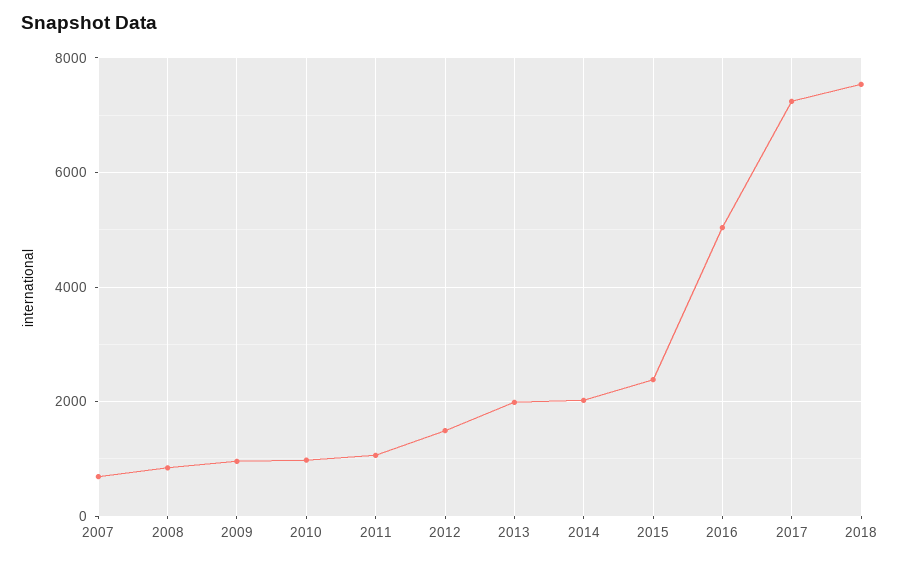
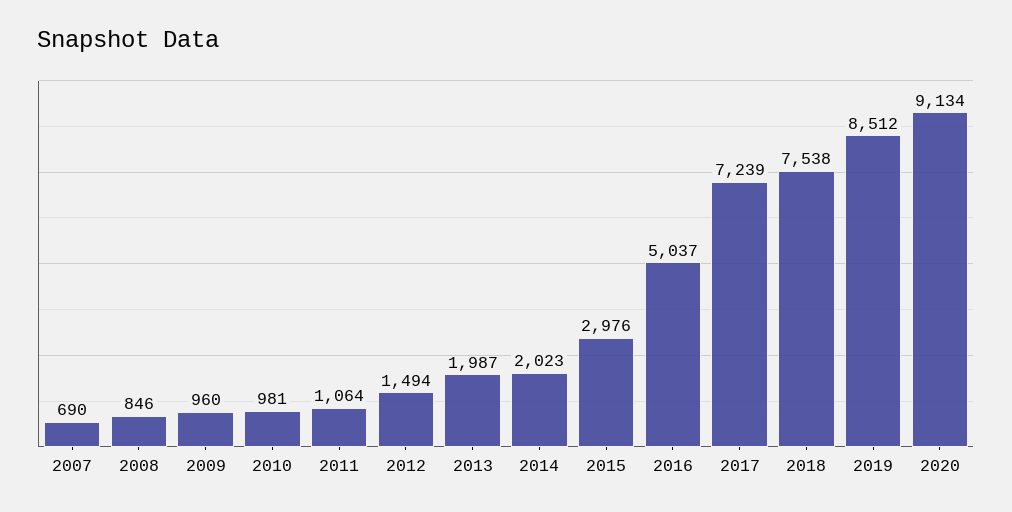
2015: 2400 -> 2976
2019: none -> 8512
2020: none -> 9134

